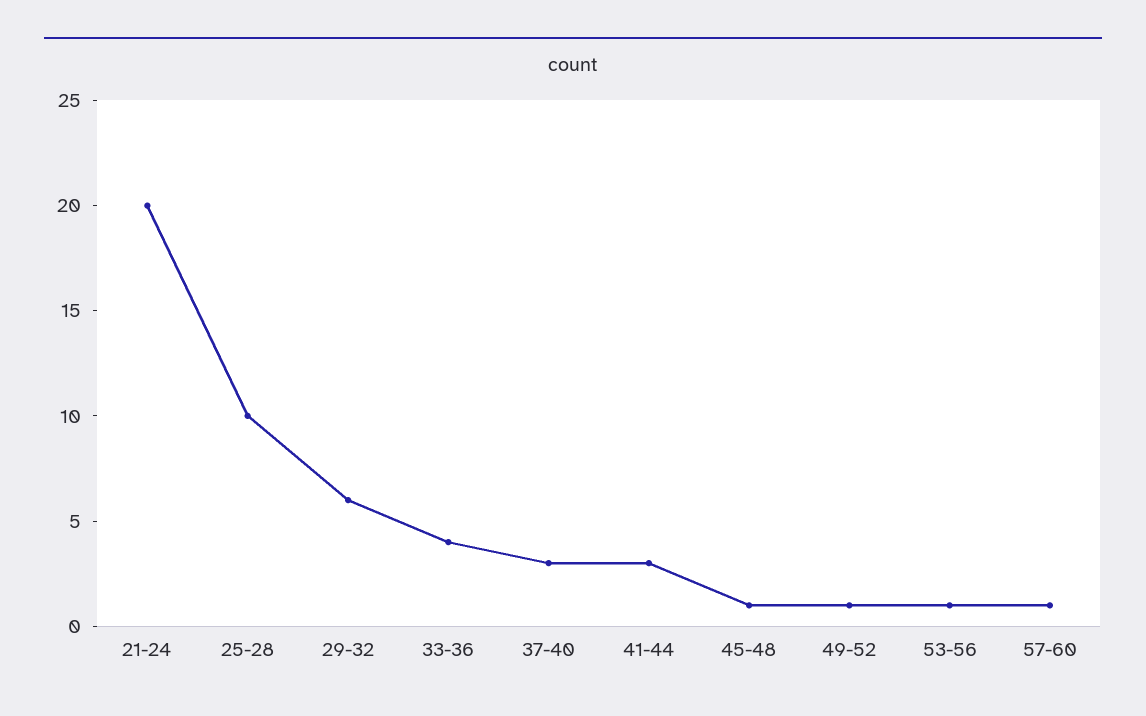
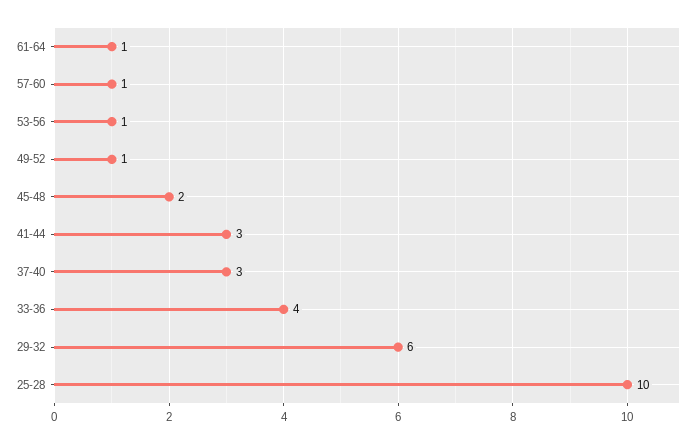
21-24: 20 -> none
45-48: 1 -> 2
61-64: none -> 1

